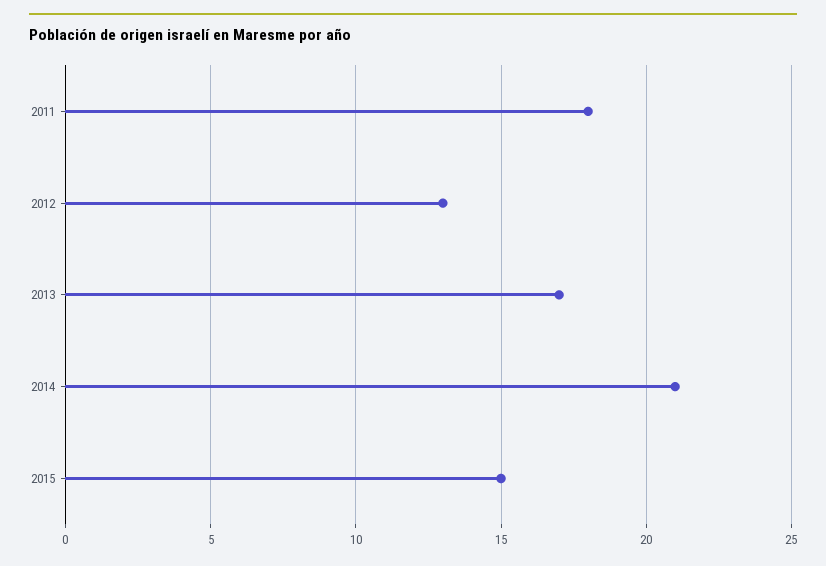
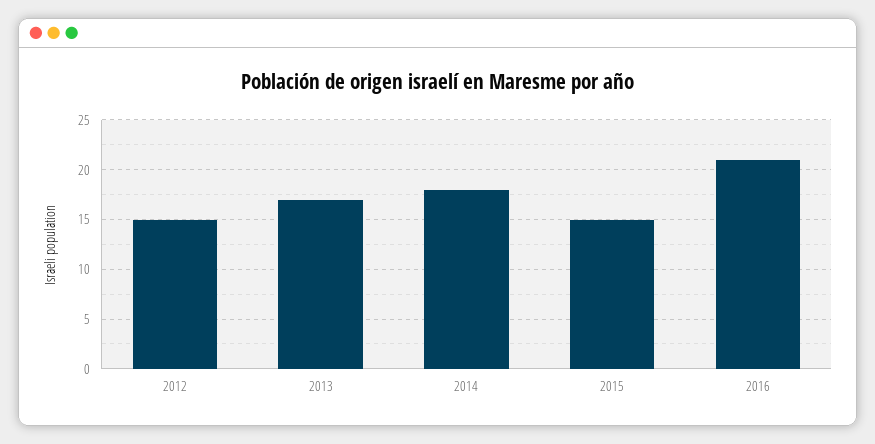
2011: 18 -> none
2012: 13 -> 15
2014: 21 -> 18
2016: none -> 21

